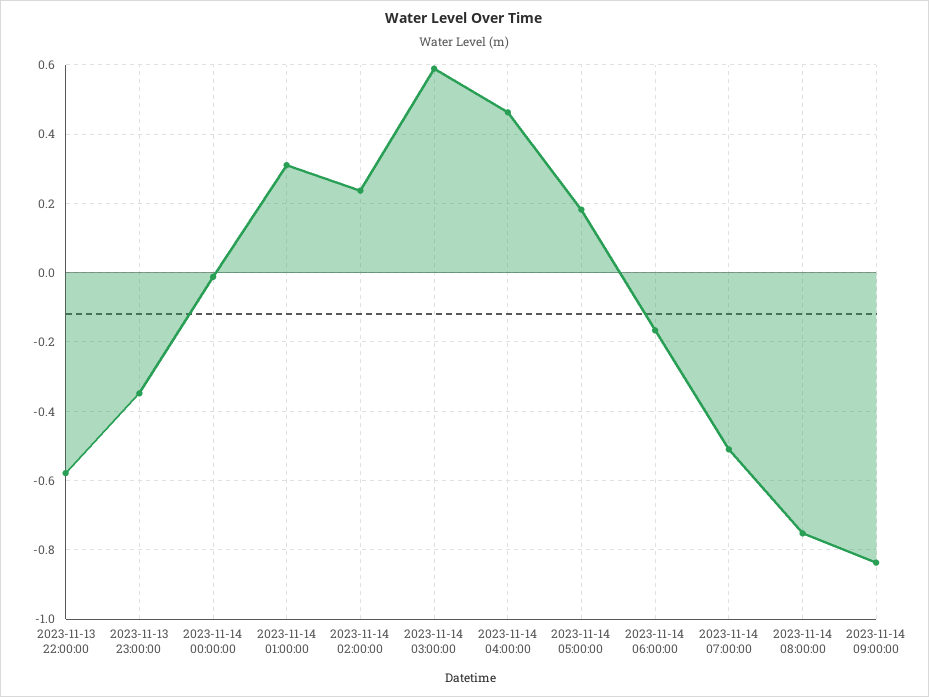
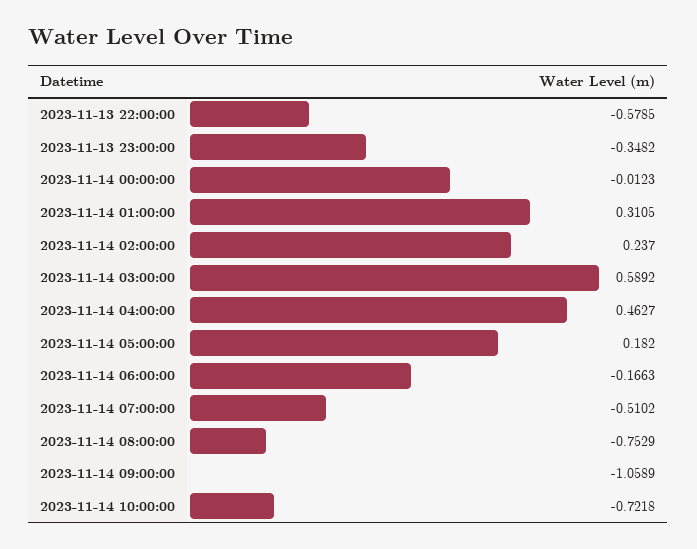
2023-11-14 09:00:00: -0.84 -> -1.0589
2023-11-14 10:00:00: none -> -0.7218

